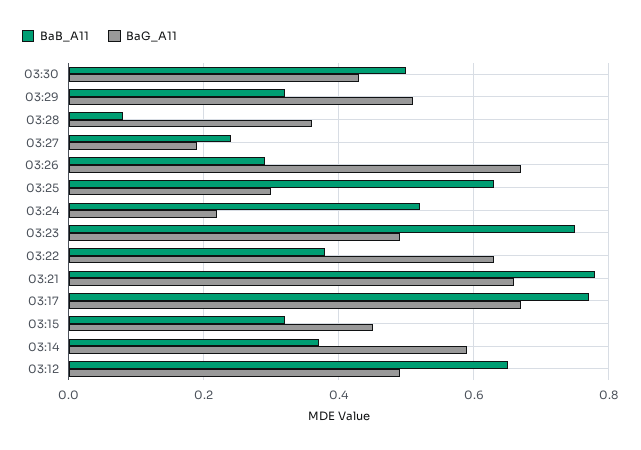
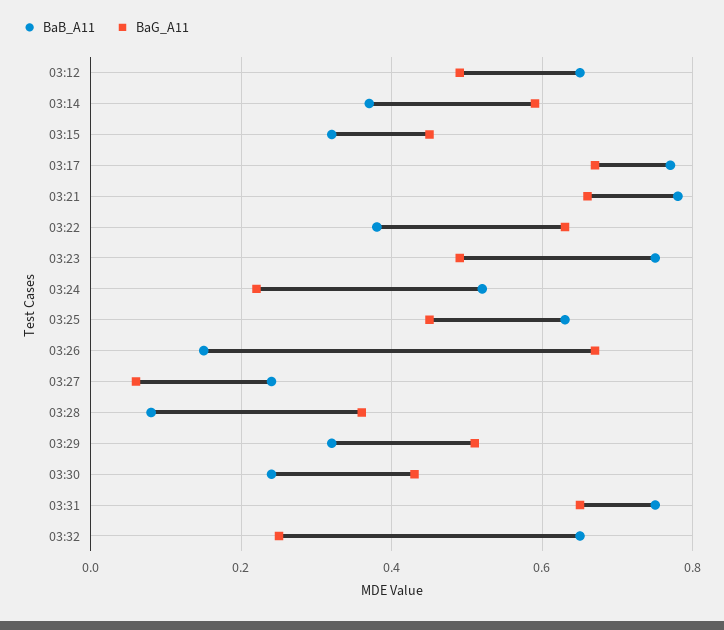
BaB_A11, 03:30: 0.5 -> 0.25
BaG_A11, 03:27: 0.2 -> 0.05
BaB_A11, 03:26: 0.3 -> 0.15
BaG_A11, 03:25: 0.3 -> 0.45
BaB_A11, 03:31: none -> 0.75
BaG_A11, 03:31: none -> 0.65
BaB_A11, 03:32: none -> 0.65
BaG_A11, 03:32: none -> 0.25

